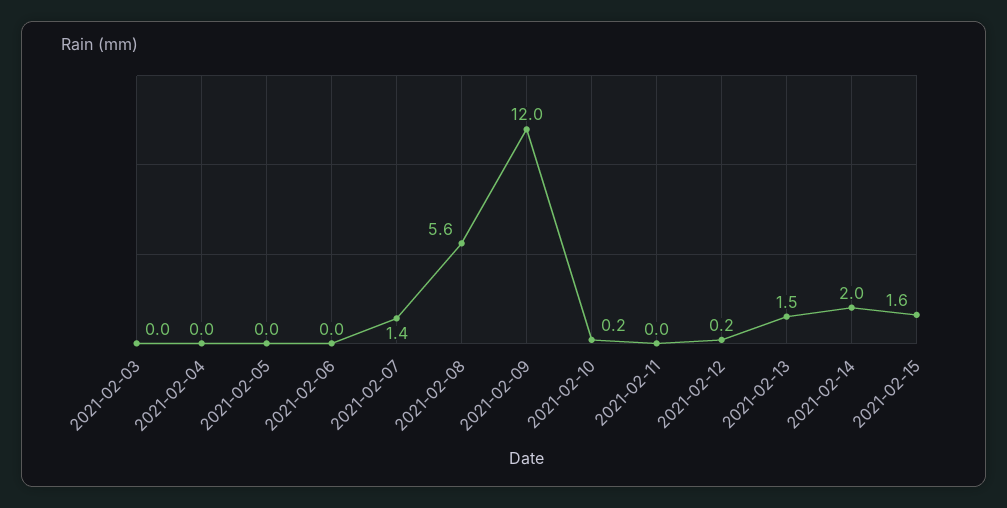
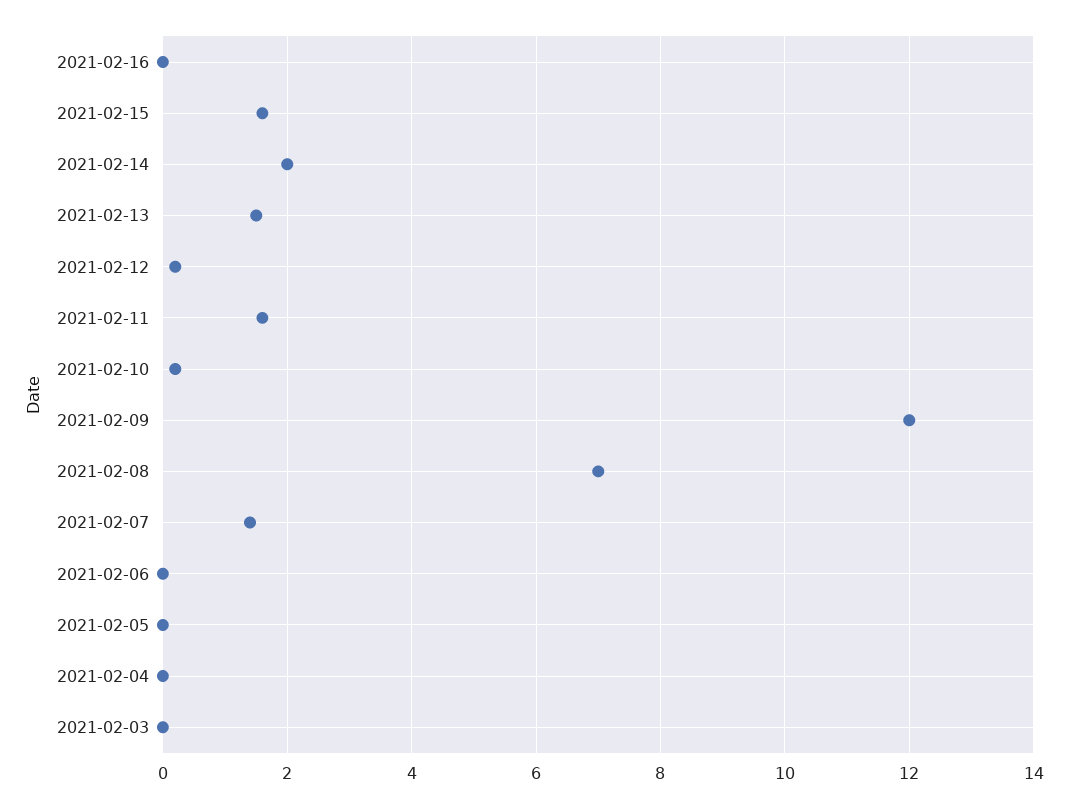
2021-02-08: 5.6 -> 7
2021-02-11: 0 -> 1.5
2021-02-16: none -> 0

